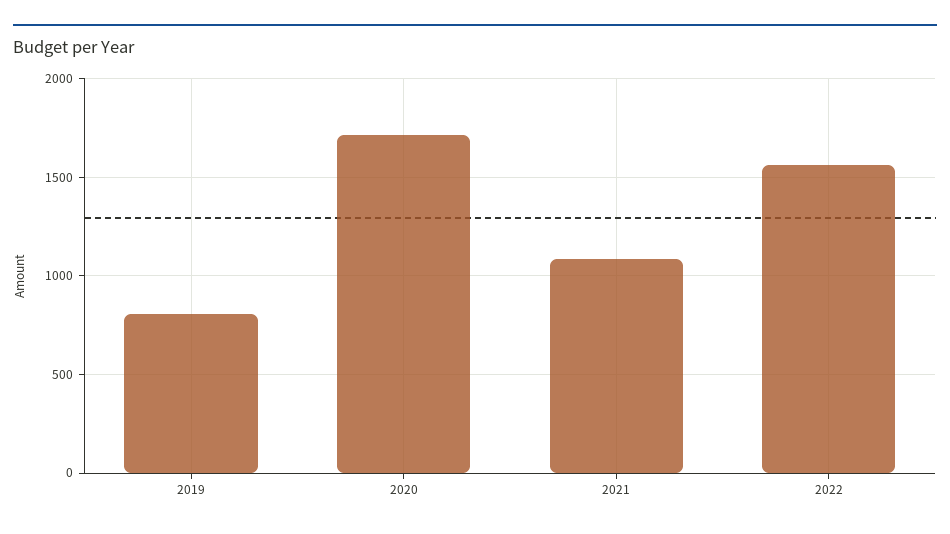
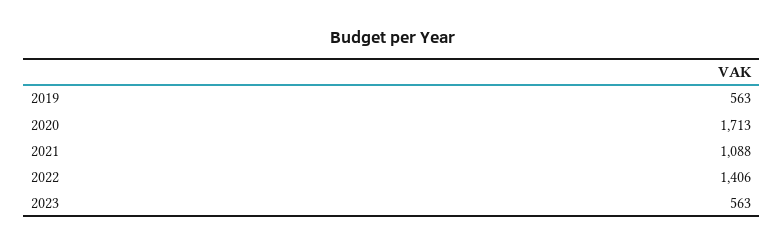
2019: 800 -> 563
2022: 1550 -> 1406
2023: none -> 563

